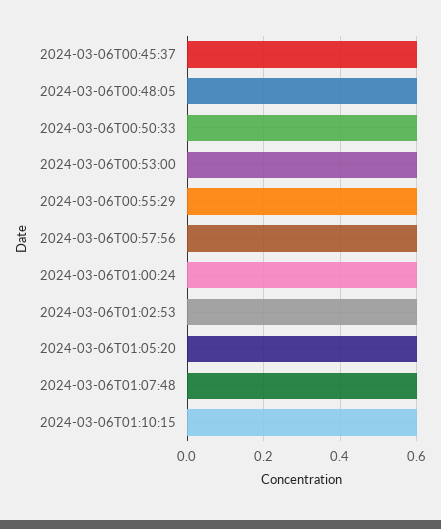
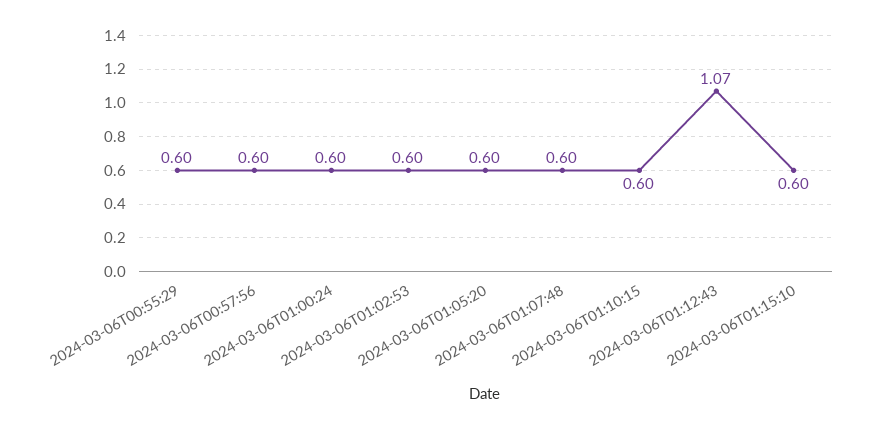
2024-03-06T00:45:37: 0.6 -> none
2024-03-06T00:48:05: 0.6 -> none
2024-03-06T00:50:33: 0.6 -> none
2024-03-06T00:53:00: 0.6 -> none
2024-03-06T01:12:43: none -> 1.07
2024-03-06T01:15:10: none -> 0.6

